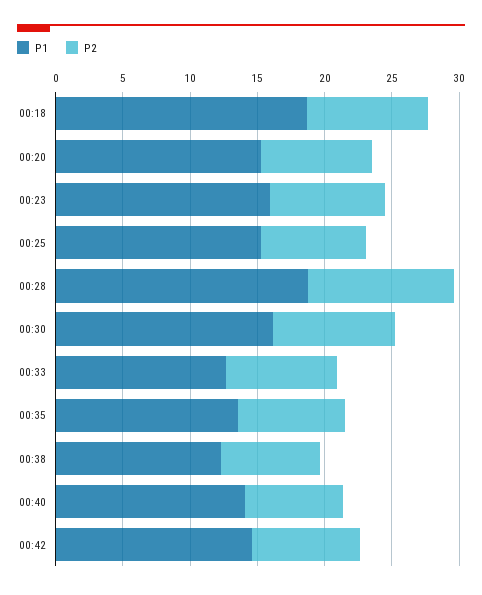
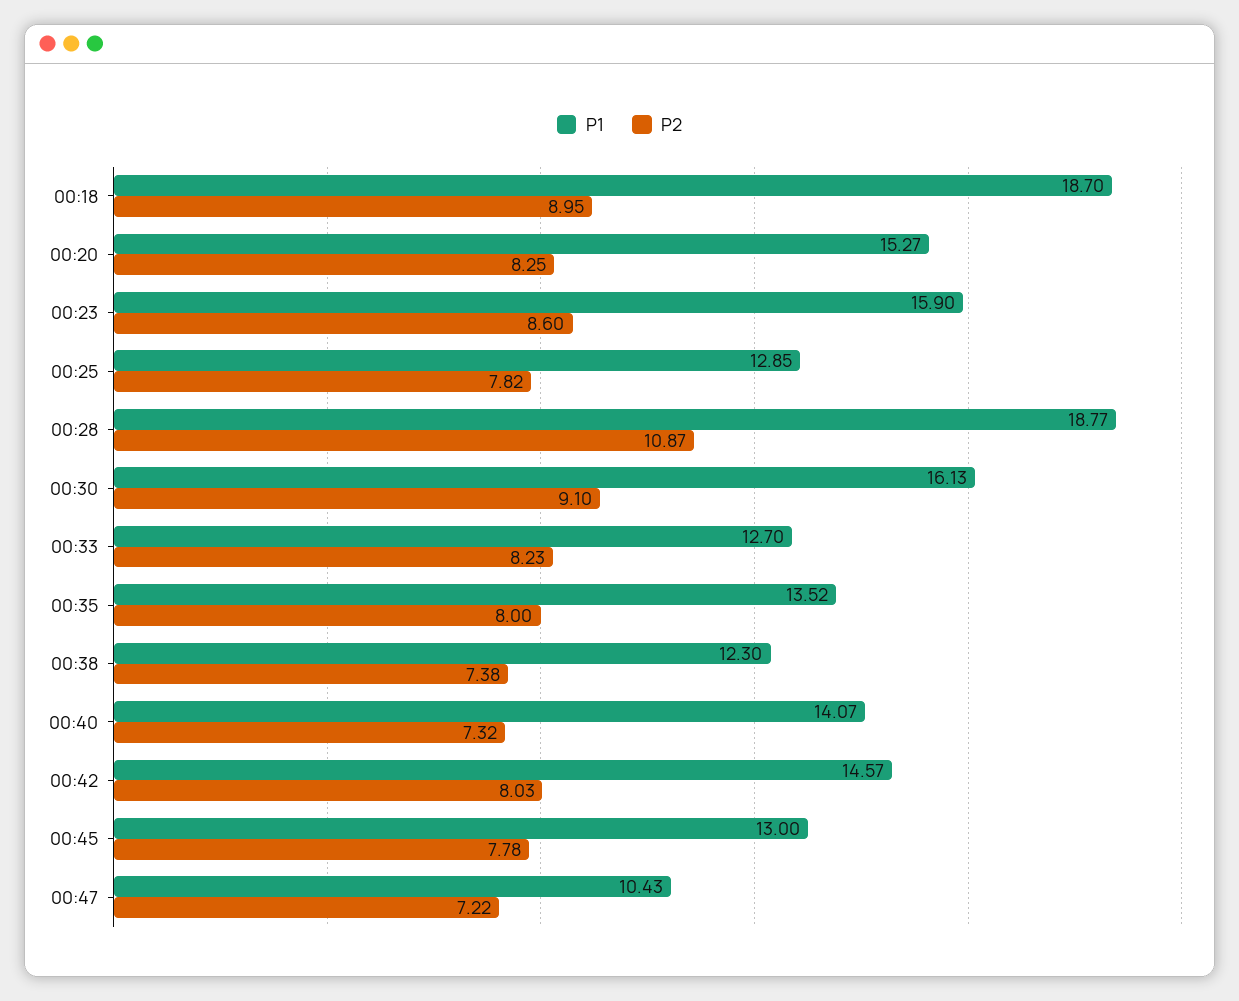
P1, 00:25: 15 -> 12.85
P1, 00:45: none -> 13
P2, 00:45: none -> 7.78
P1, 00:47: none -> 10.43
P2, 00:47: none -> 7.22

